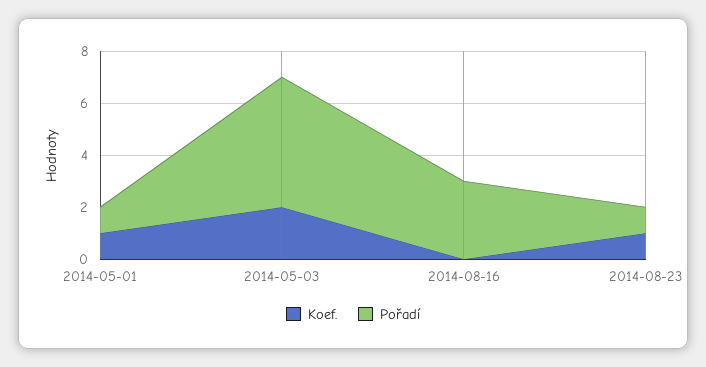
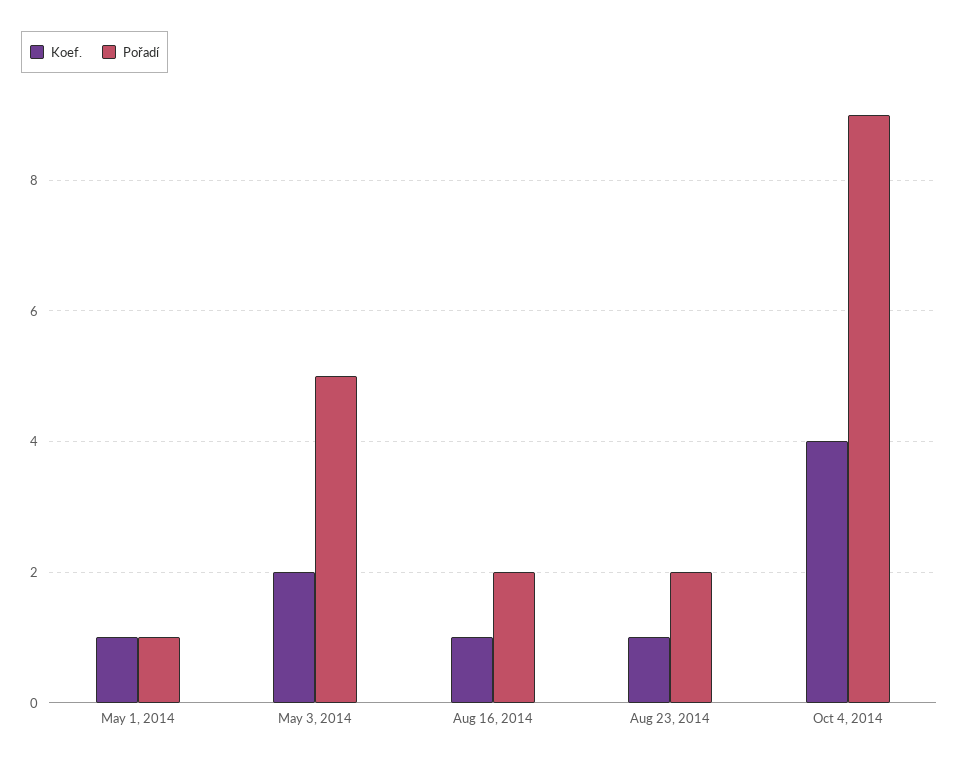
Koef., 2014-08-16: 0 -> 1
Pořadí, 2014-08-16: 3 -> 2
Pořadí, 2014-08-23: 1 -> 2
Koef., Oct 4, 2014: none -> 4
Pořadí, Oct 4, 2014: none -> 9

